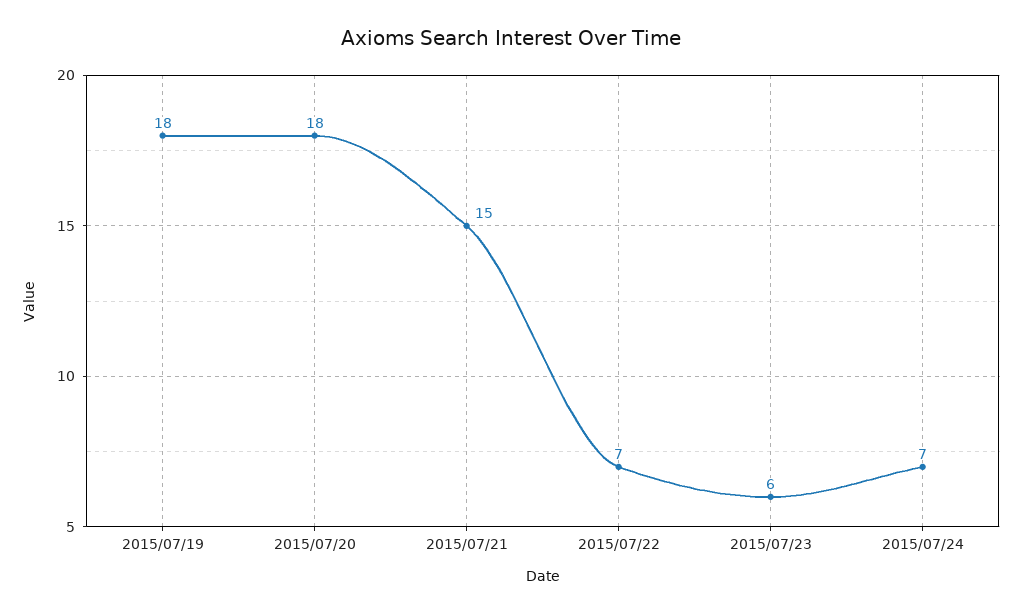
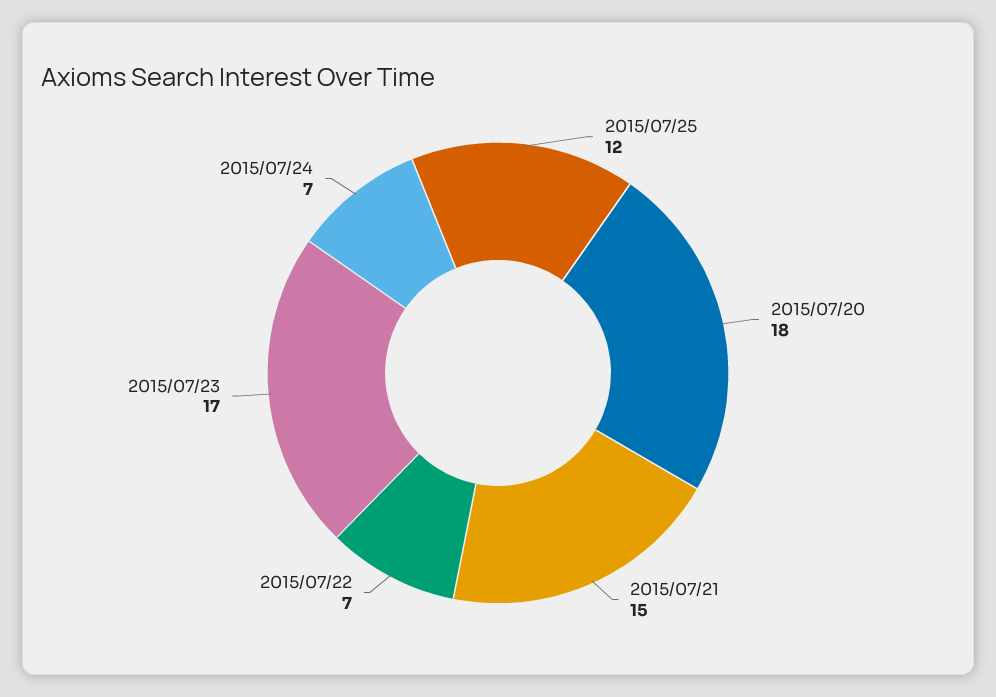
2015/07/19: 18 -> none
2015/07/23: 6 -> 17
2015/07/25: none -> 12

